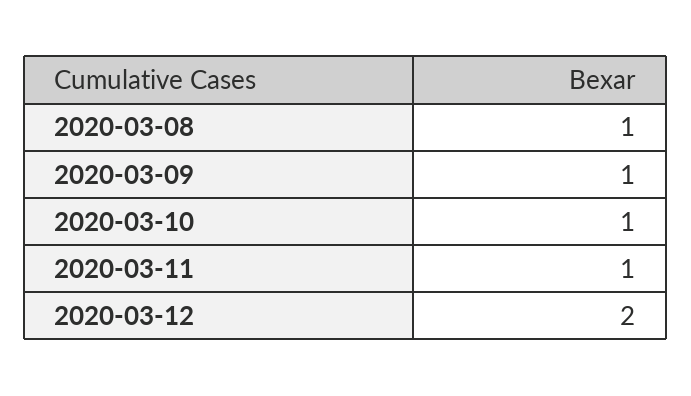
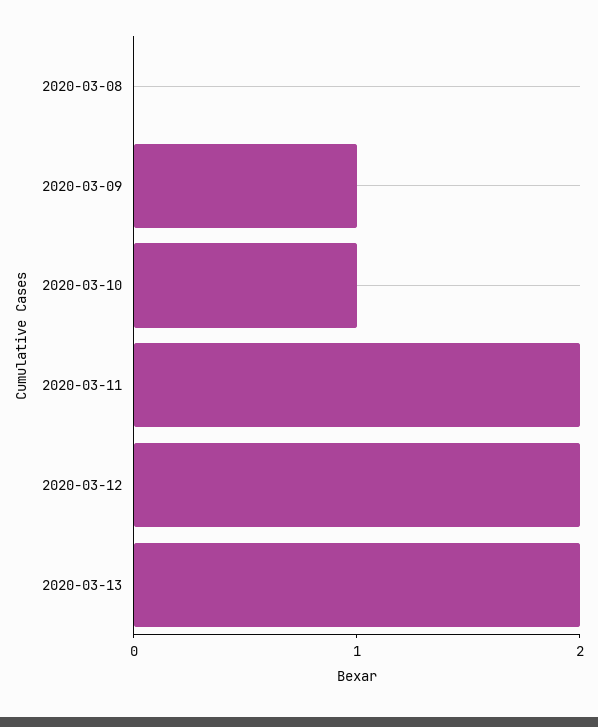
2020-03-08: 1 -> 0
2020-03-11: 1 -> 2
2020-03-13: none -> 2

